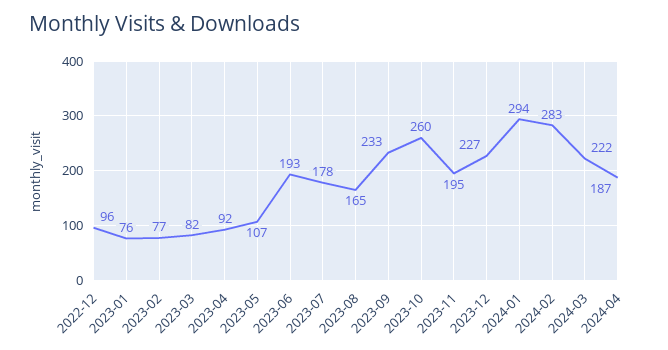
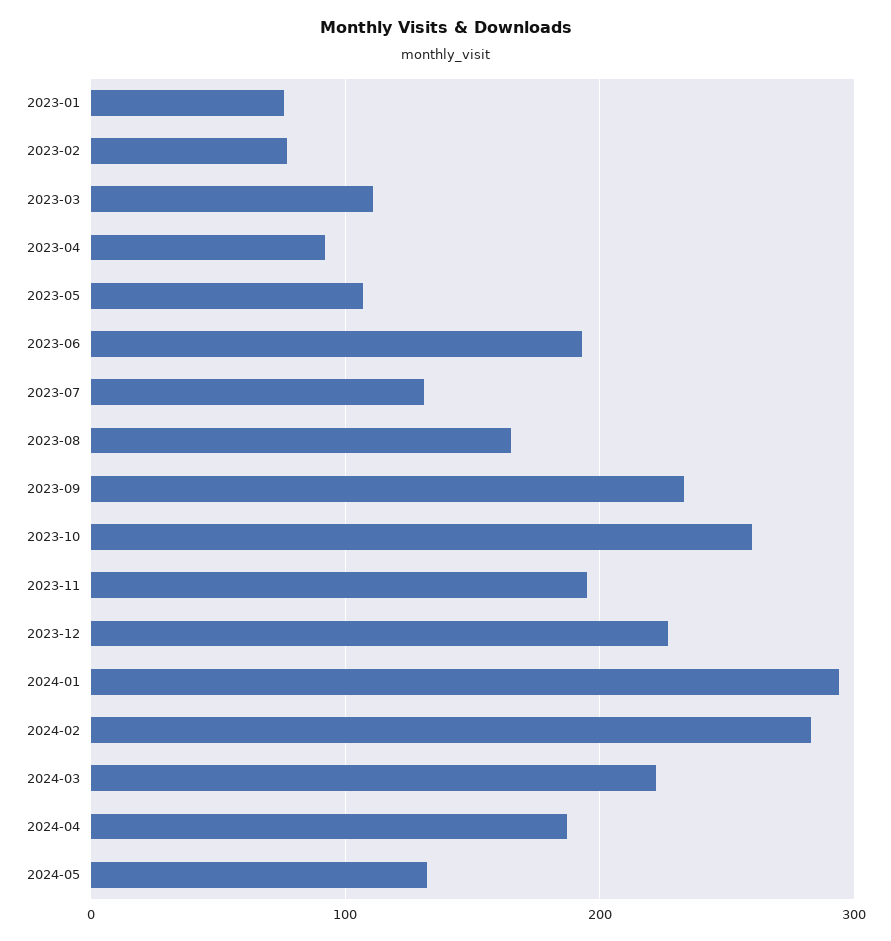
2022-12: 96 -> none
2023-03: 82 -> 110
2023-07: 178 -> 130
2024-05: none -> 130

